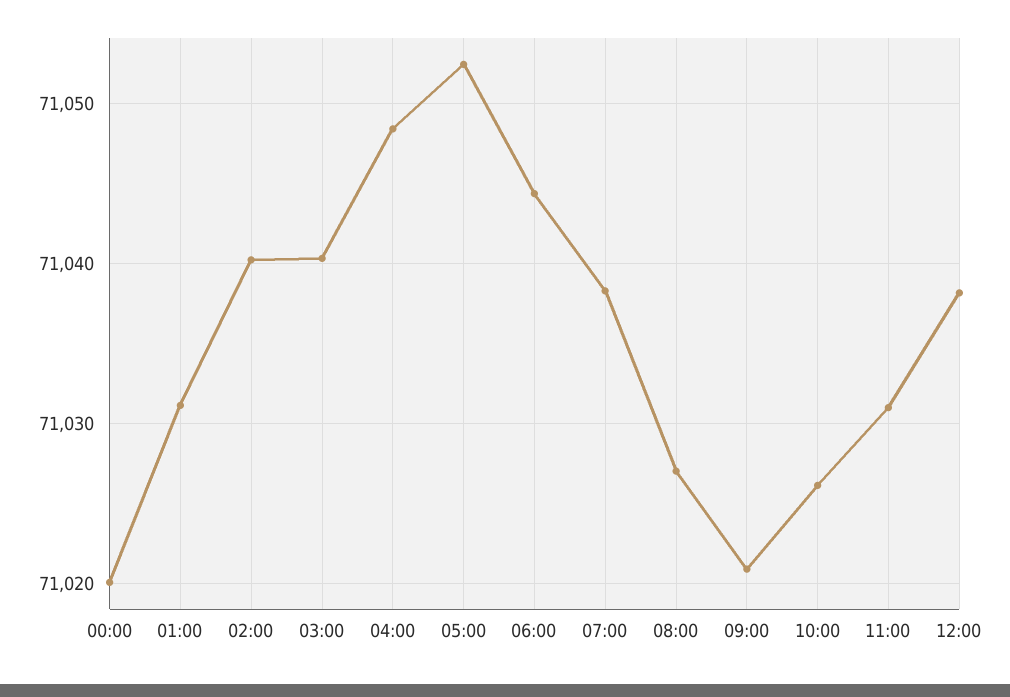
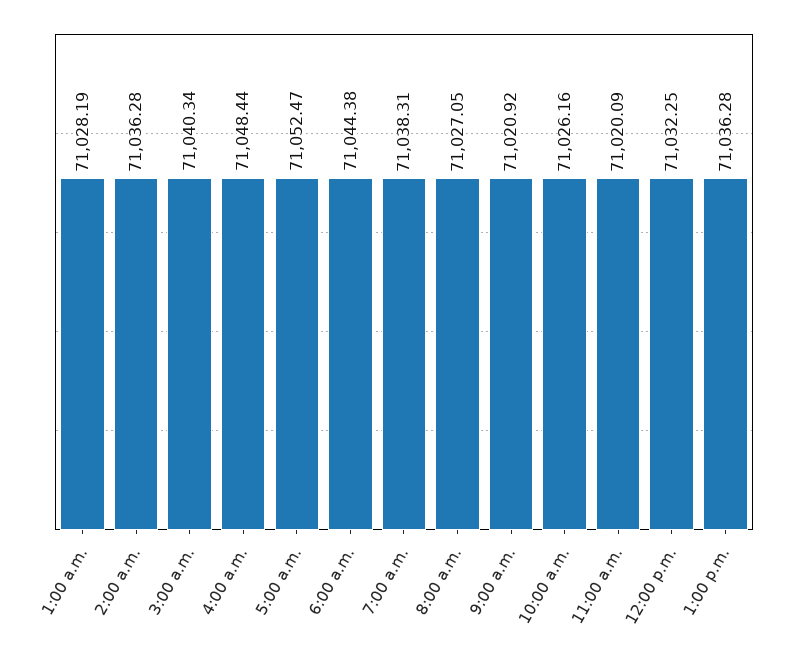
00:00: 71020 -> none
01:00: 71031 -> 71028.19
02:00: 71040 -> 71036.28
11:00: 71031 -> 71020.09
12:00: 71038 -> 71032.25
1:00 p.m.: none -> 71036.28

